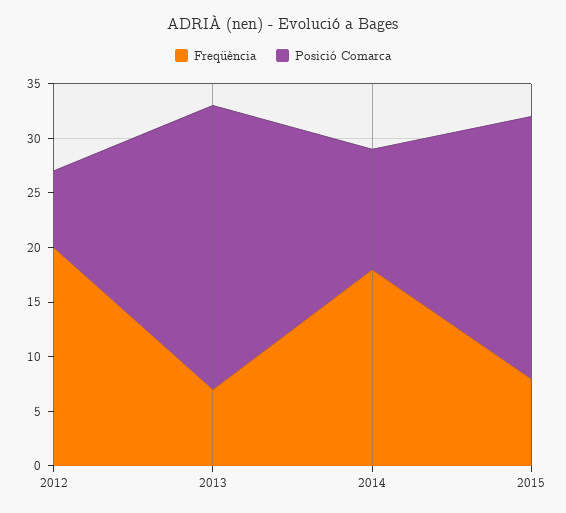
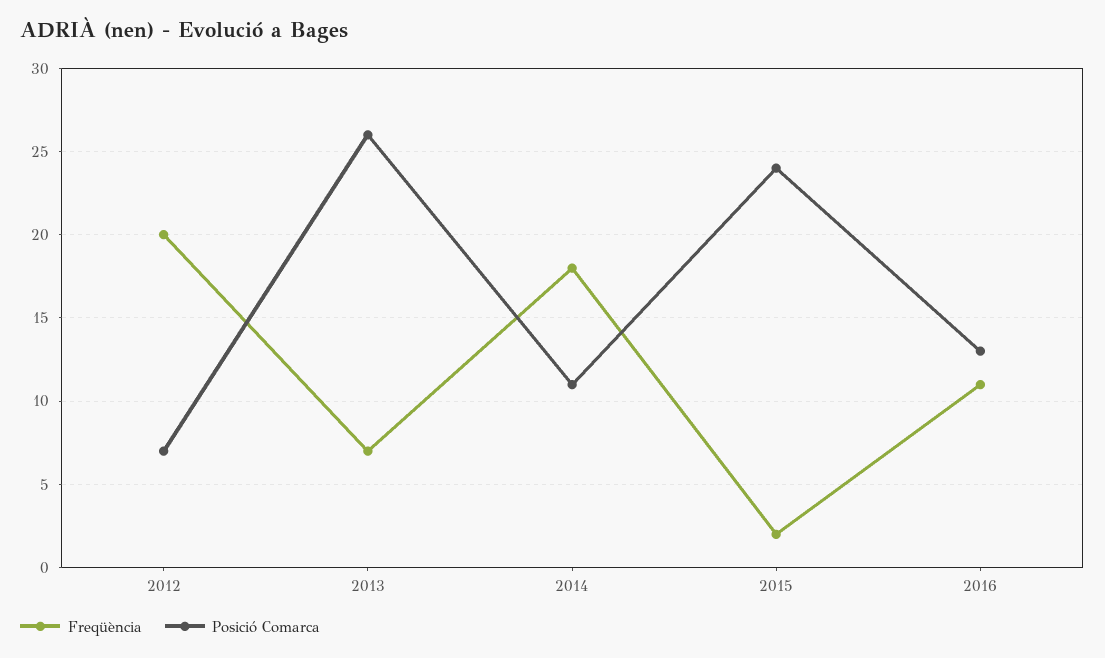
Freqüència, 2015: 8 -> 2
Freqüència, 2016: none -> 11
Posició Comarca, 2016: none -> 13

